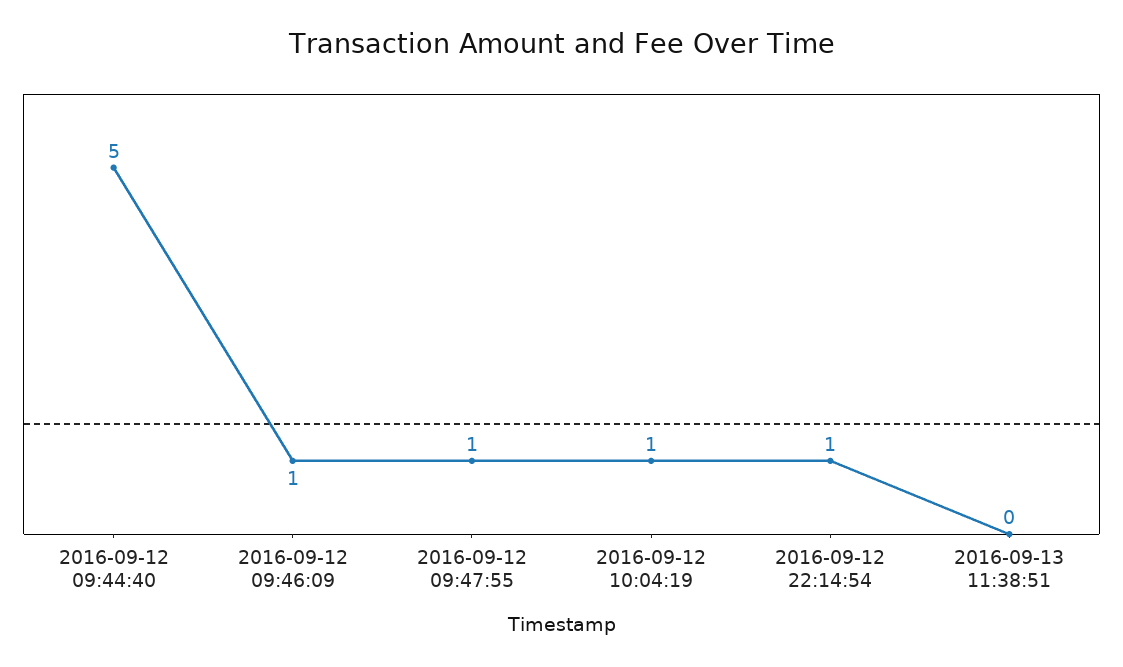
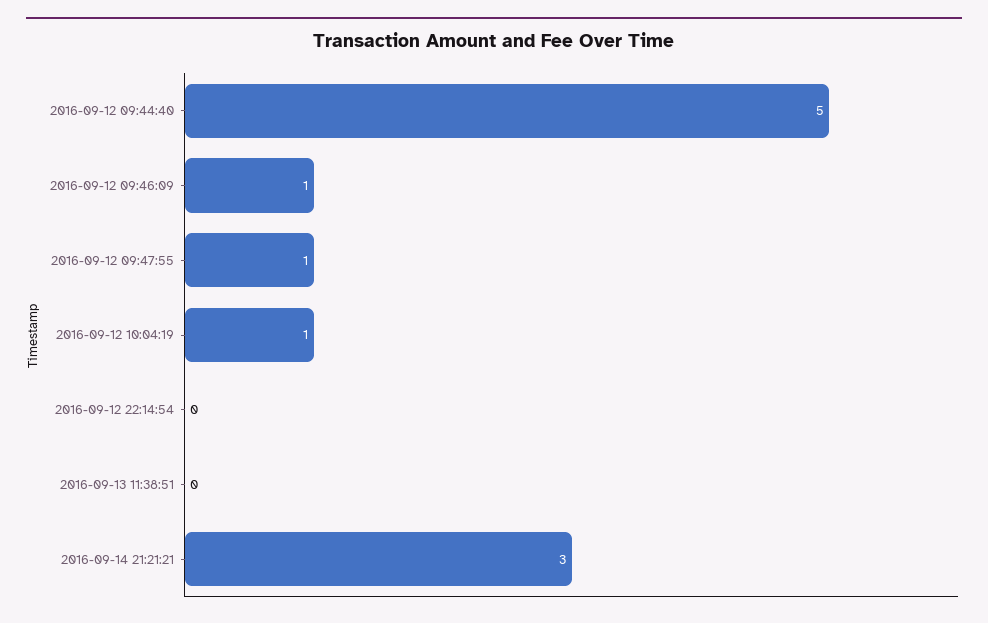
2016-09-12 22:14:54: 1 -> 0
2016-09-14 21:21:21: none -> 3

